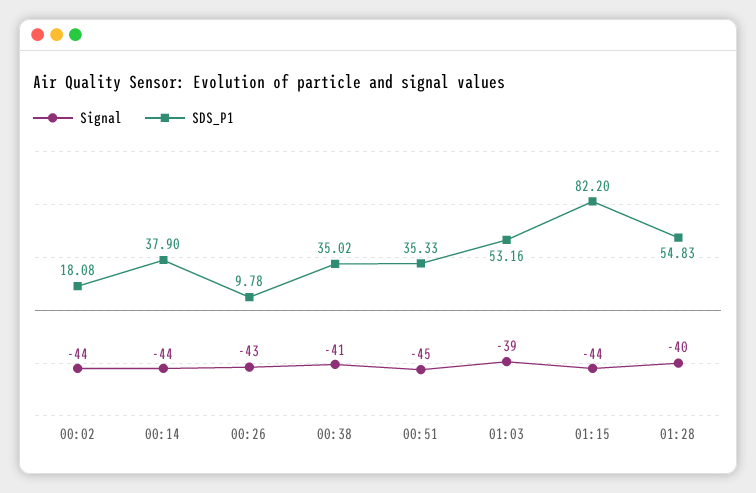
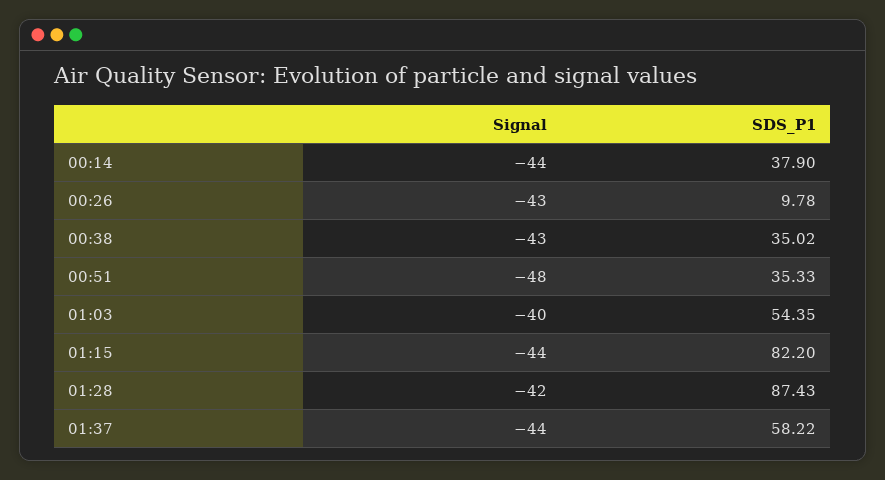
Signal, 00:02: -44 -> none
SDS_P1, 00:02: 18.08 -> none
Signal, 00:38: -41 -> -43
Signal, 00:51: -45 -> -48
Signal, 01:03: -39 -> -40
SDS_P1, 01:03: 53.16 -> 54.35
Signal, 01:28: -40 -> -42
SDS_P1, 01:28: 54.83 -> 87.43
Signal, 01:37: none -> -44
SDS_P1, 01:37: none -> 58.22

